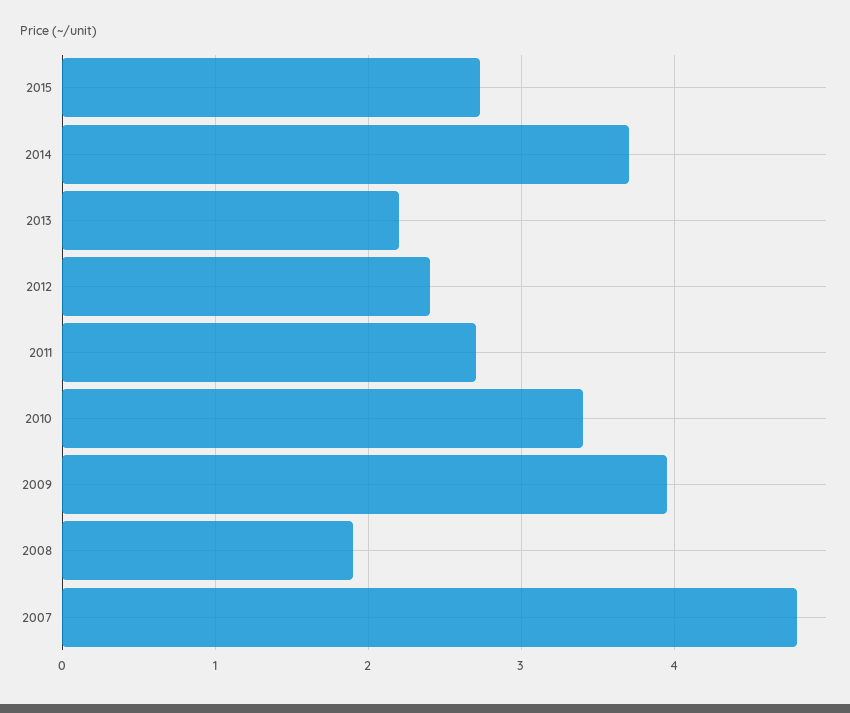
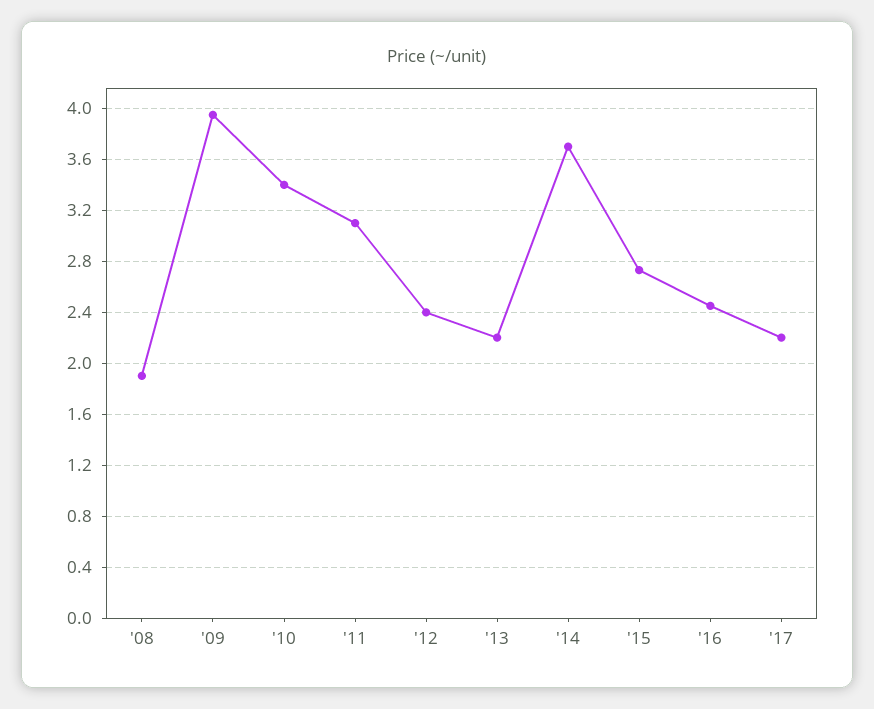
2011: 2.7 -> 3.1
2007: 4.8 -> none
'16: none -> 2.45
'17: none -> 2.2

